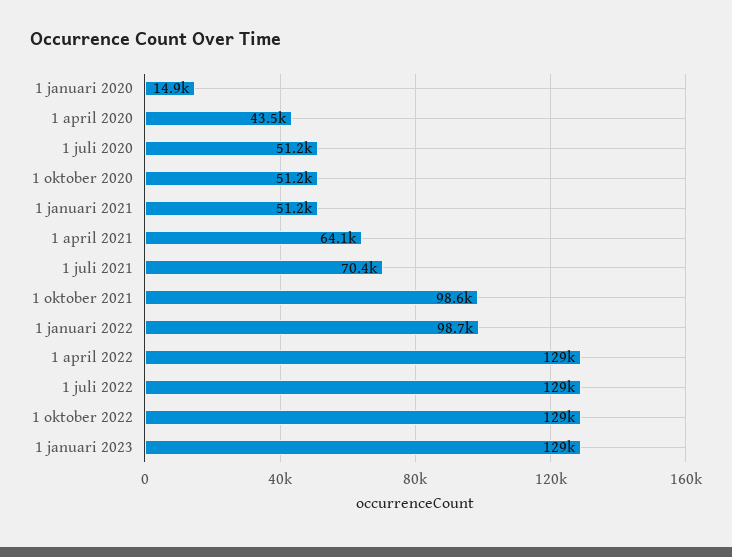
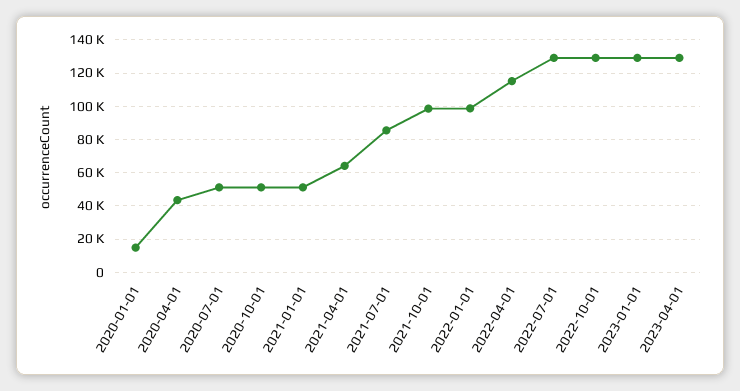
1 juli 2021: 70400 -> 85000
1 april 2022: 129000 -> 115000
2023-04-01: none -> 130000

